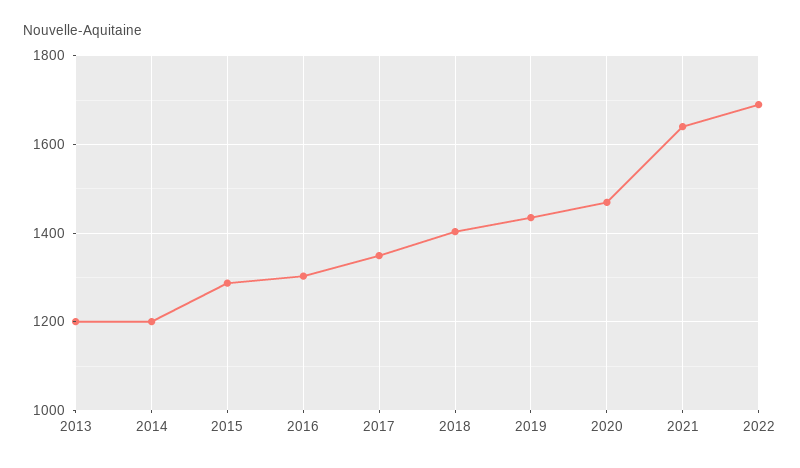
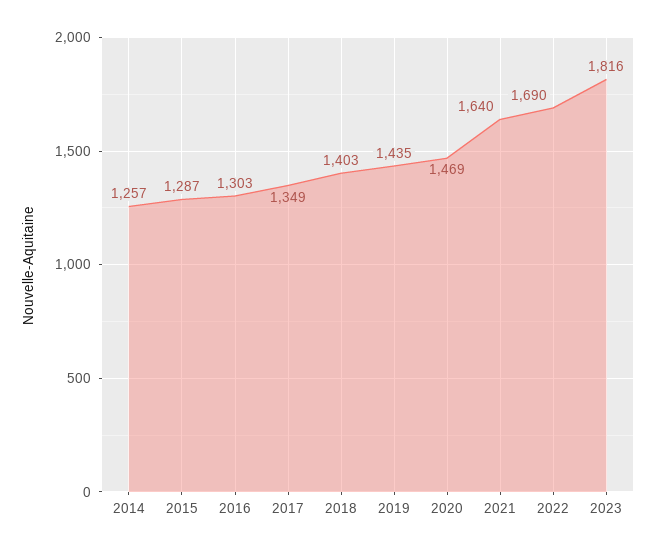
2013: 1200 -> none
2014: 1200 -> 1257
2023: none -> 1816

